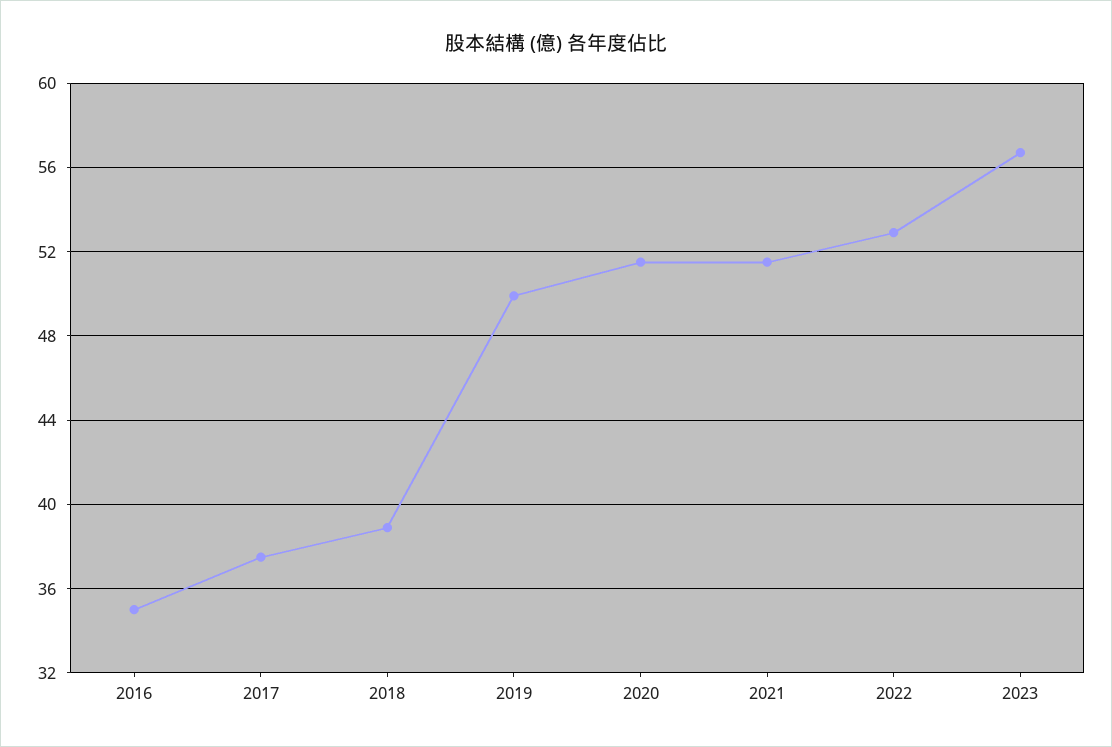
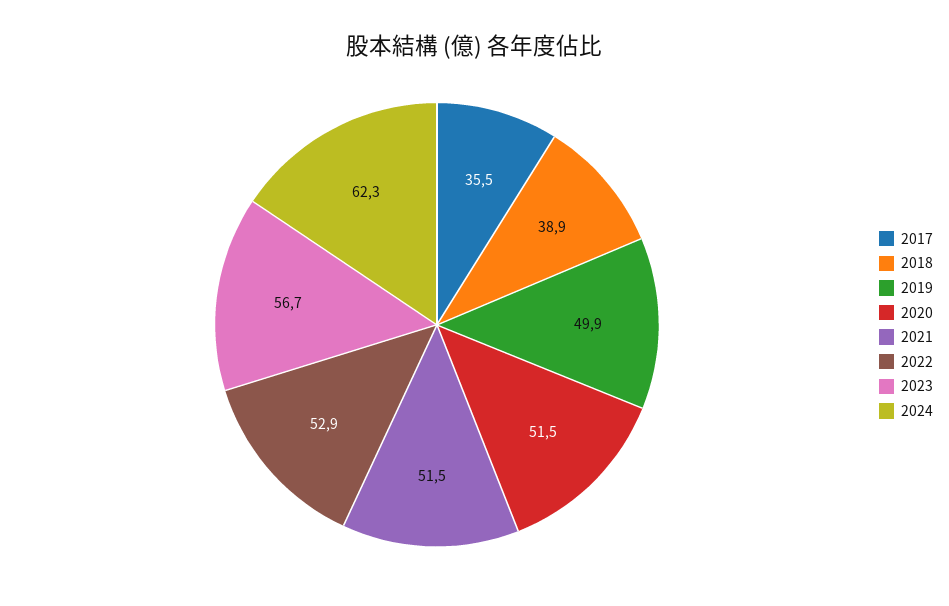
2016: 35 -> none
2017: 37.5 -> 35.5
2024: none -> 62.3

